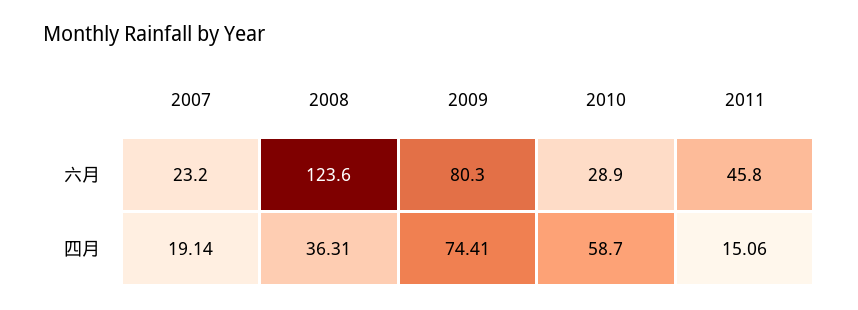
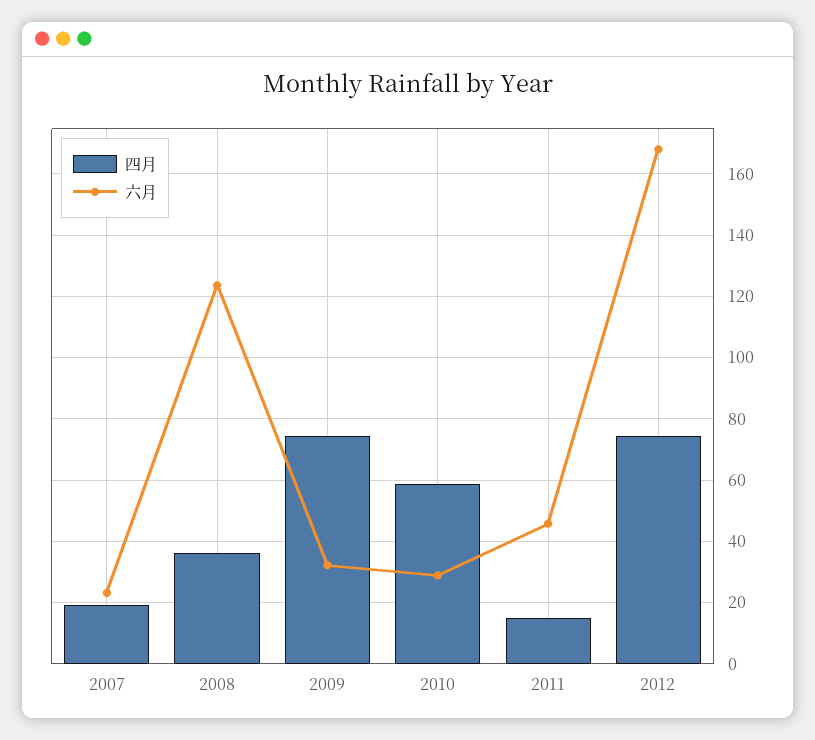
六月, 2009: 80.3 -> 32
四月, 2012: none -> 74
六月, 2012: none -> 168

